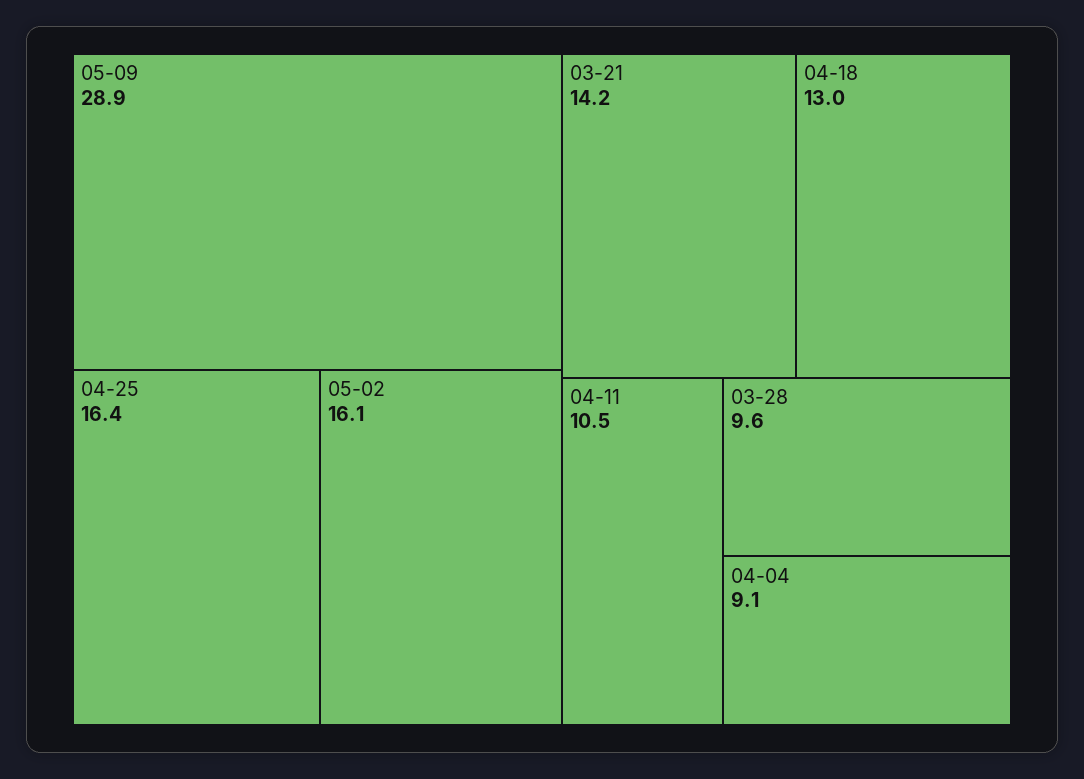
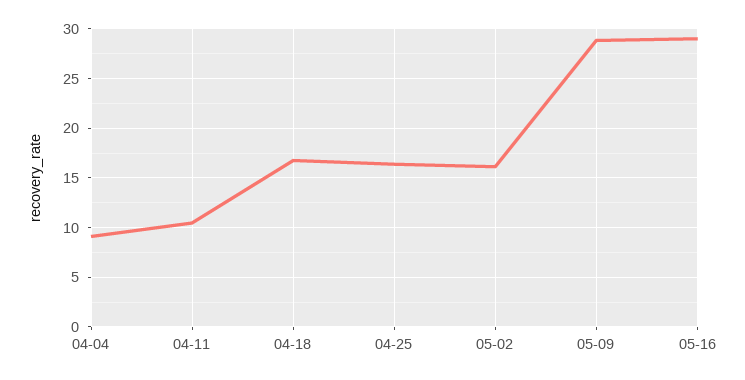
03-21: 14.2 -> none
04-18: 13 -> 17
03-28: 9.6 -> none
05-16: none -> 29

